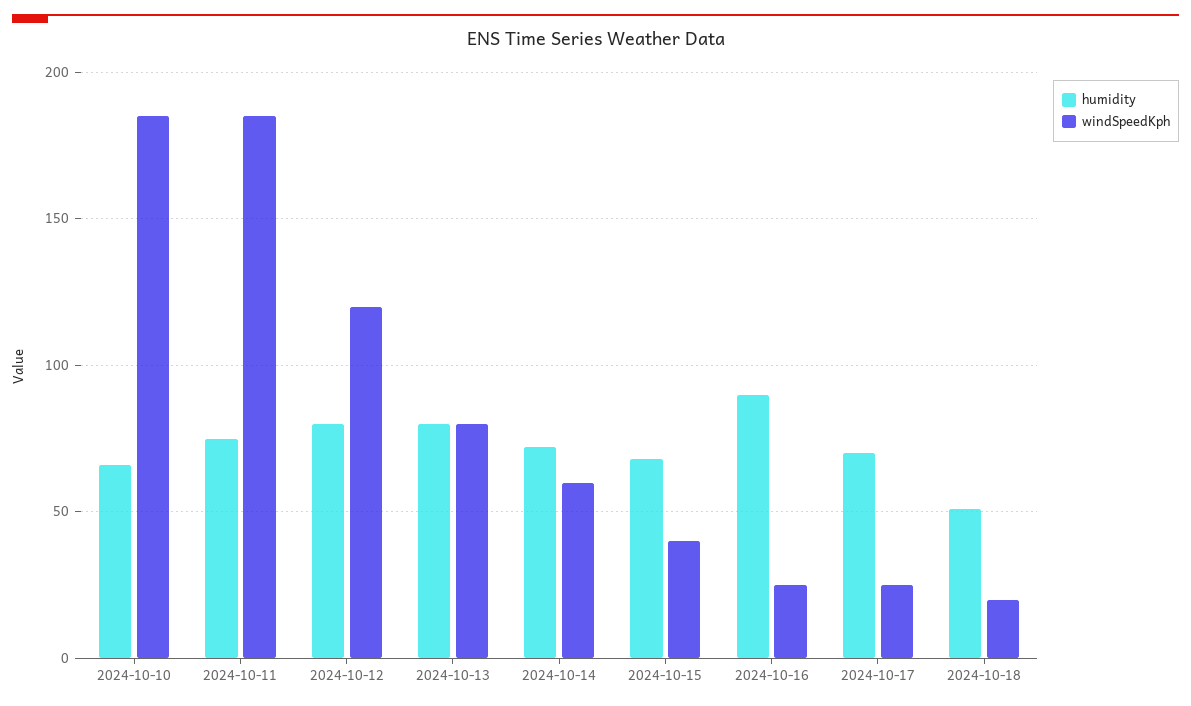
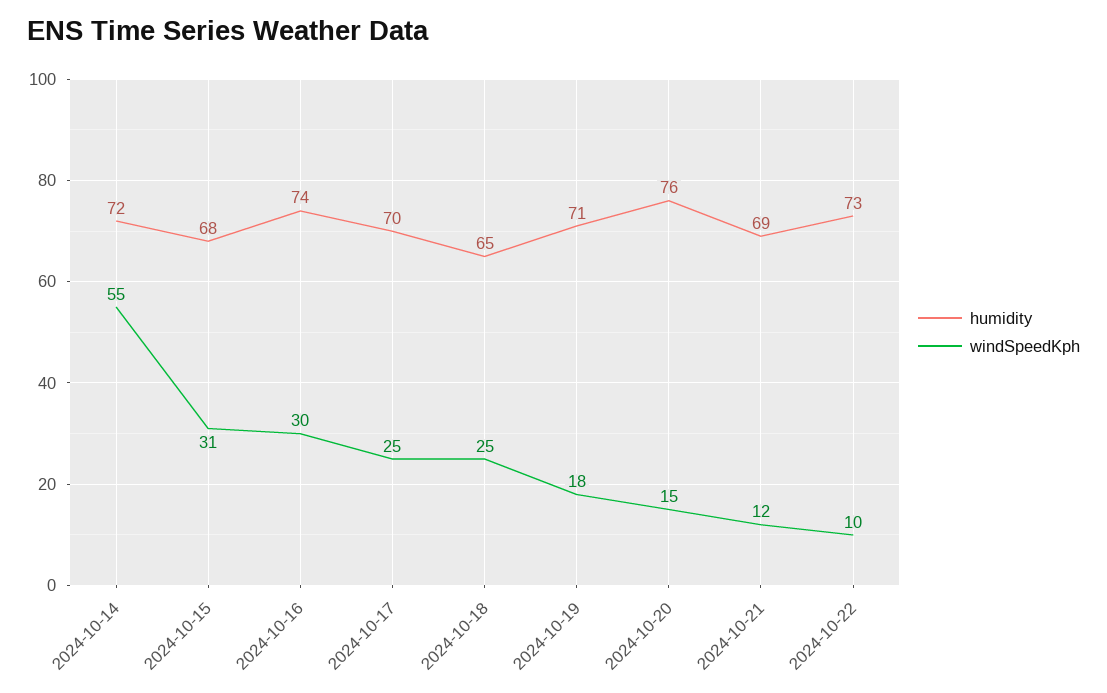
humidity, 2024-10-10: 65 -> none
windSpeedKph, 2024-10-10: 185 -> none
humidity, 2024-10-11: 75 -> none
windSpeedKph, 2024-10-11: 185 -> none
humidity, 2024-10-12: 80 -> none
windSpeedKph, 2024-10-12: 120 -> none
humidity, 2024-10-13: 80 -> none
windSpeedKph, 2024-10-13: 80 -> none
windSpeedKph, 2024-10-14: 60 -> 55
windSpeedKph, 2024-10-15: 40 -> 31
humidity, 2024-10-16: 90 -> 74
windSpeedKph, 2024-10-16: 25 -> 30
humidity, 2024-10-18: 50 -> 65
windSpeedKph, 2024-10-18: 20 -> 25
humidity, 2024-10-19: none -> 71
windSpeedKph, 2024-10-19: none -> 18
humidity, 2024-10-20: none -> 76
windSpeedKph, 2024-10-20: none -> 15
humidity, 2024-10-21: none -> 69
windSpeedKph, 2024-10-21: none -> 12
humidity, 2024-10-22: none -> 73
windSpeedKph, 2024-10-22: none -> 10

